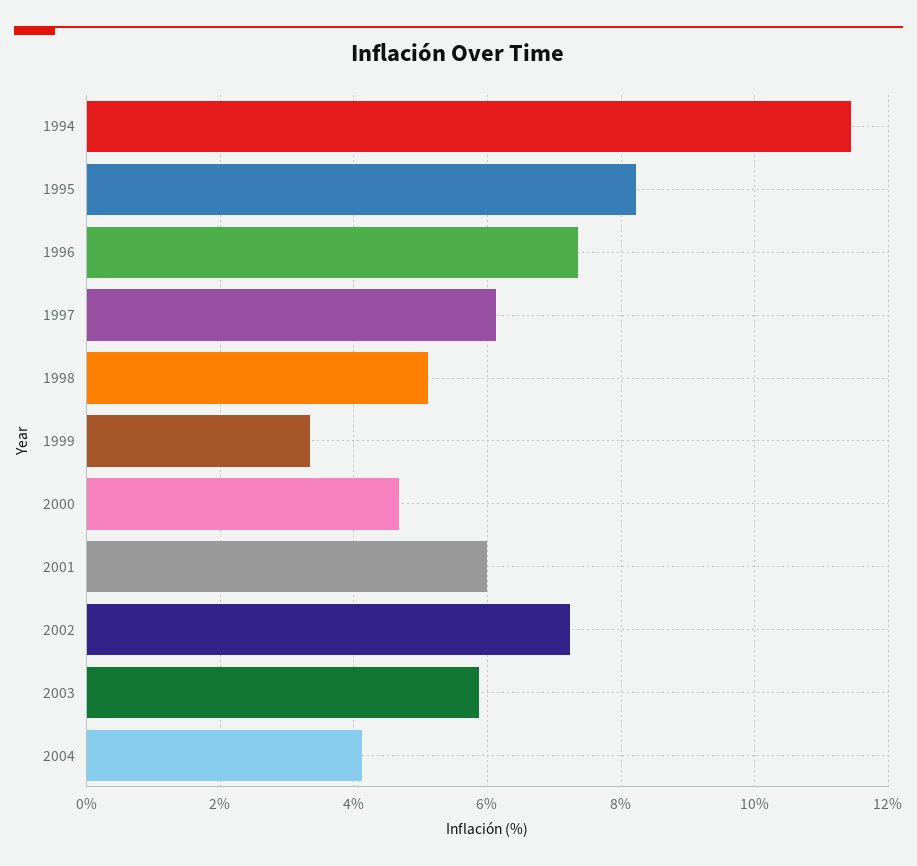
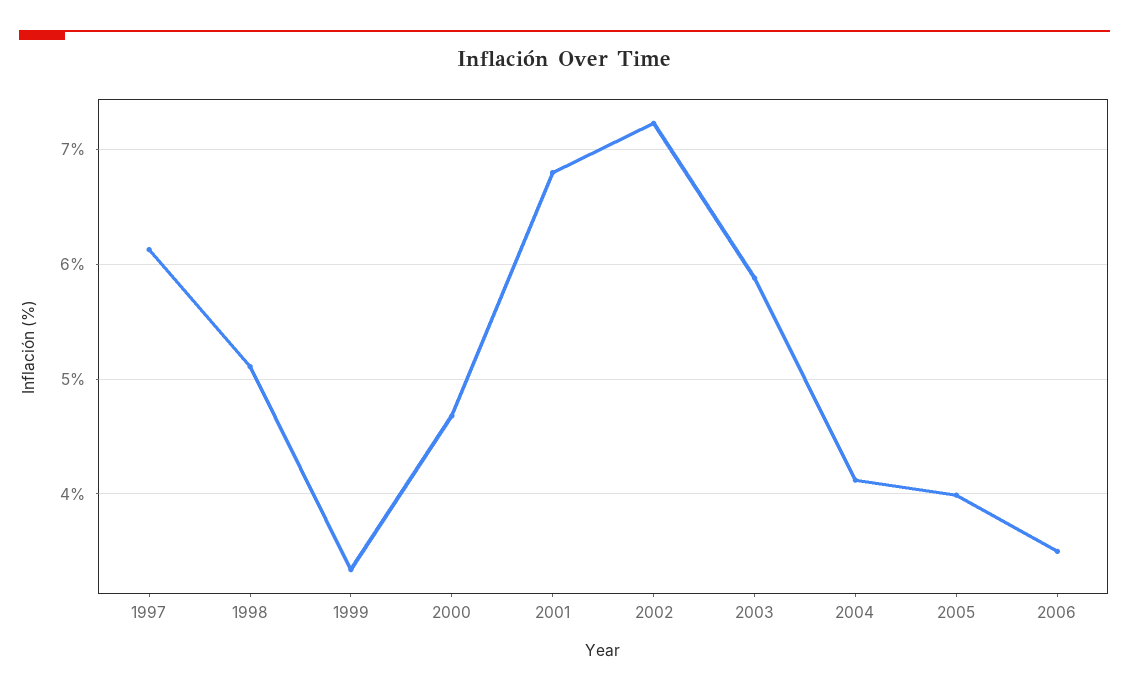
1994: 11.4 -> none
1995: 8.2 -> none
1996: 7.4 -> none
2001: 6 -> 6.8
2005: none -> 4
2006: none -> 3.5

